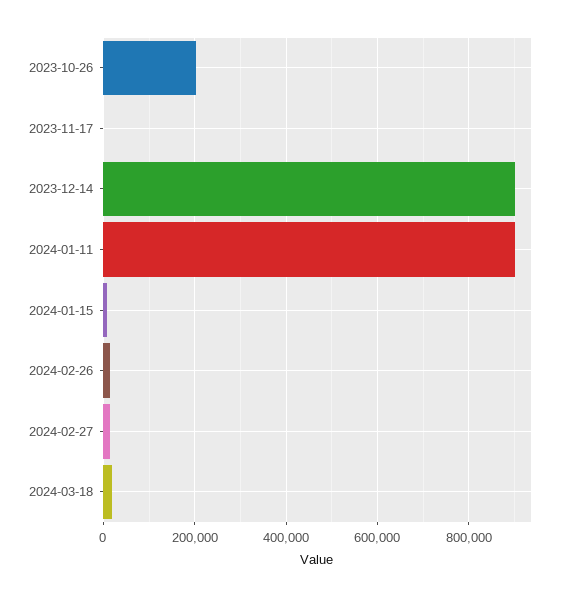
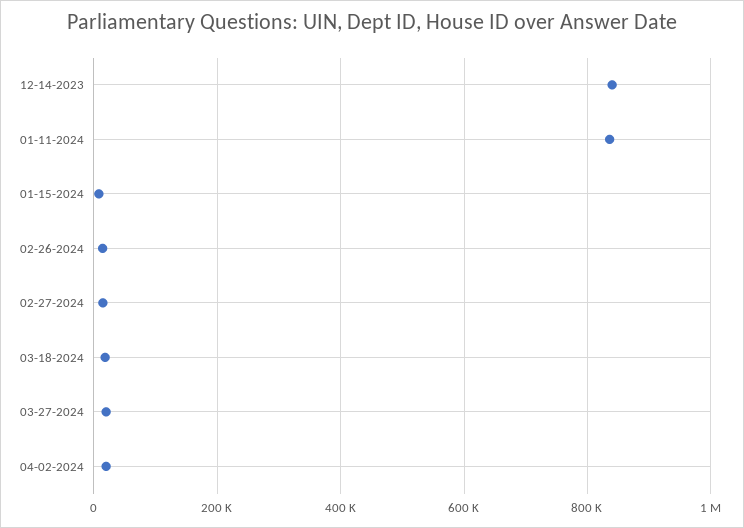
2023-10-26: 200000 -> none
2023-11-17: 0 -> none
2023-12-14: 900000 -> 840000
2024-01-11: 900000 -> 840000
03-27-2024: none -> 20000
04-02-2024: none -> 20000

